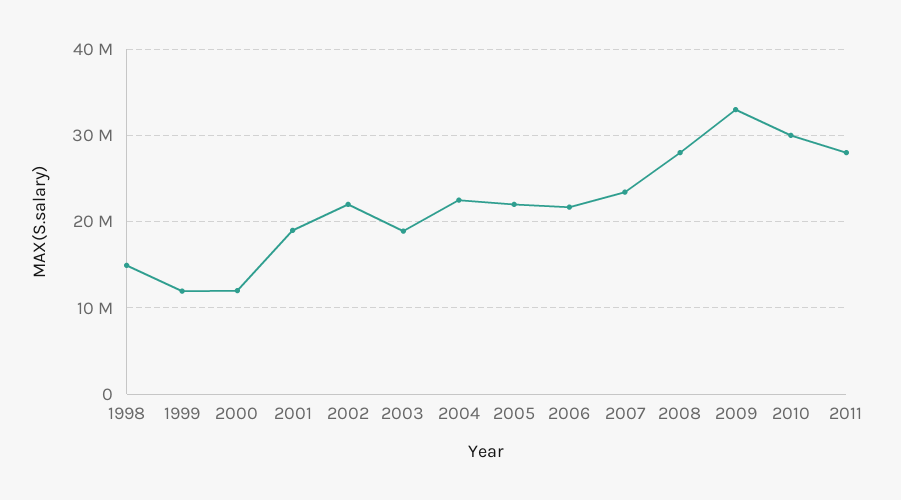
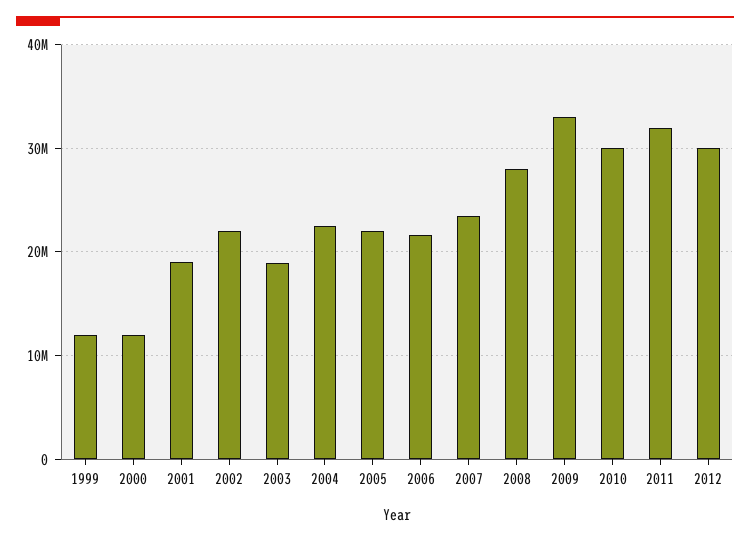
1998: 15000000 -> none
2011: 28000000 -> 32000000
2012: none -> 30000000

